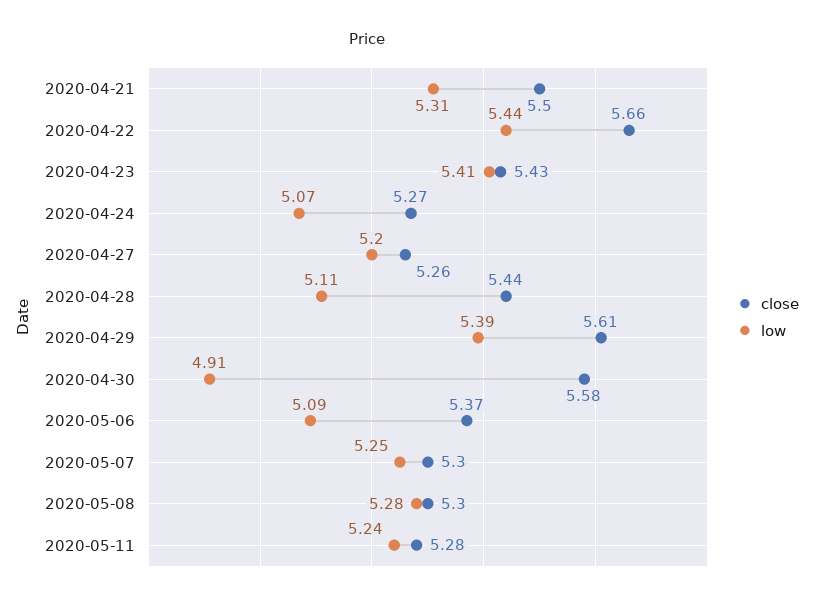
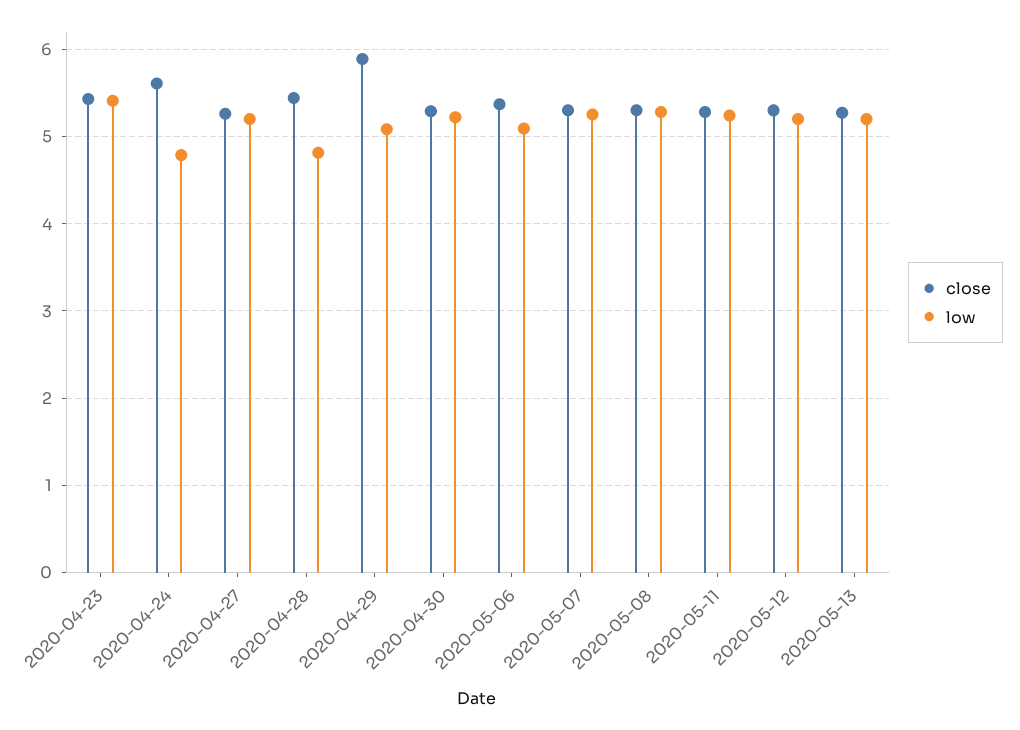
close, 2020-04-21: 5.5 -> none
low, 2020-04-21: 5.31 -> none
close, 2020-04-22: 5.66 -> none
low, 2020-04-22: 5.44 -> none
close, 2020-04-24: 5.27 -> 5.6
low, 2020-04-24: 5.07 -> 4.8
low, 2020-04-28: 5.11 -> 4.8
close, 2020-04-29: 5.61 -> 5.9
low, 2020-04-29: 5.39 -> 5.1
close, 2020-04-30: 5.58 -> 5.3
low, 2020-04-30: 4.91 -> 5.2
close, 2020-05-12: none -> 5.3
low, 2020-05-12: none -> 5.2
close, 2020-05-13: none -> 5.3
low, 2020-05-13: none -> 5.2

